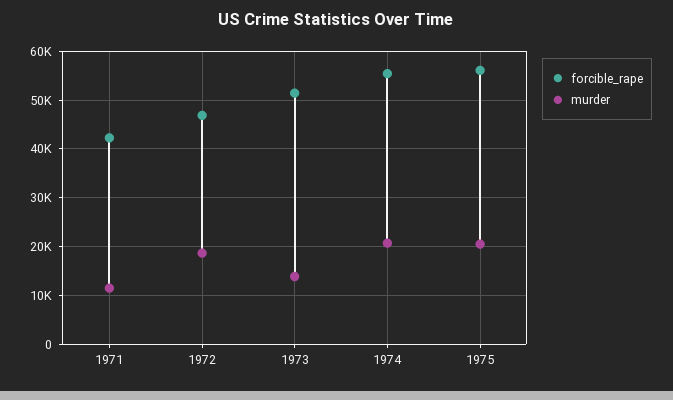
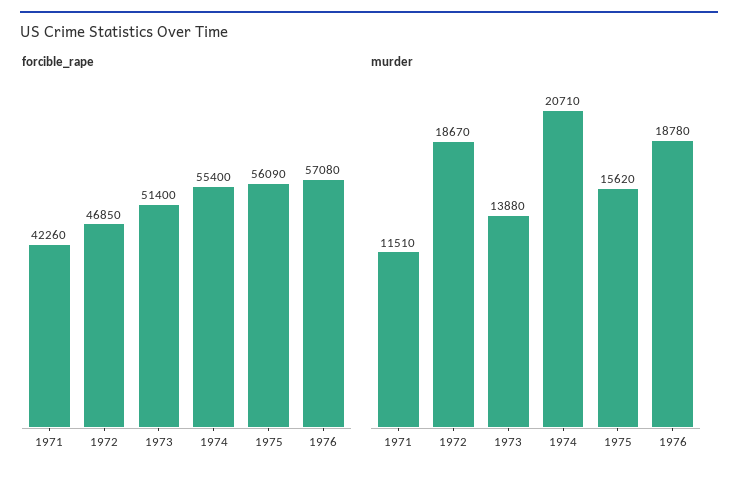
murder, 1975: 20000 -> 15620
forcible_rape, 1976: none -> 57080
murder, 1976: none -> 18780

